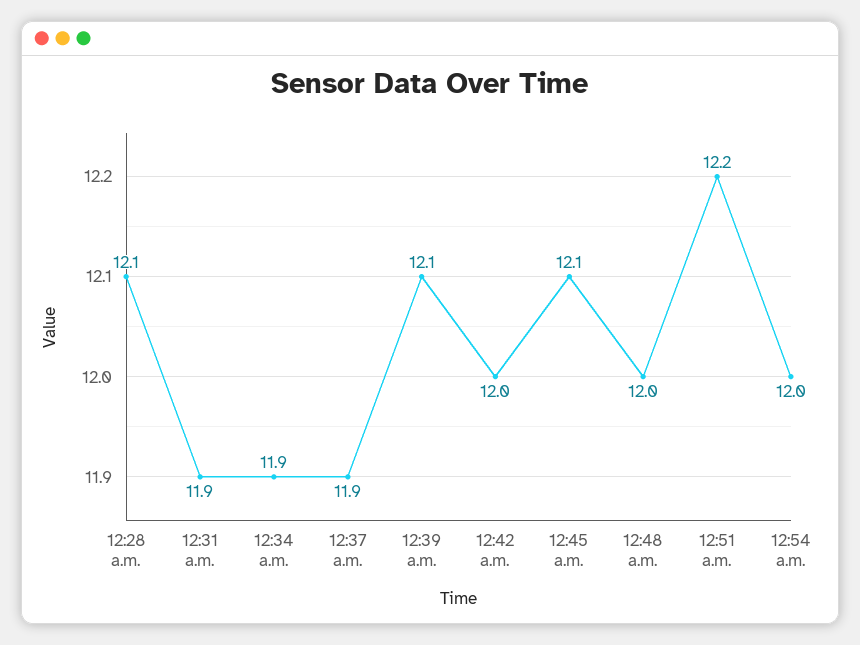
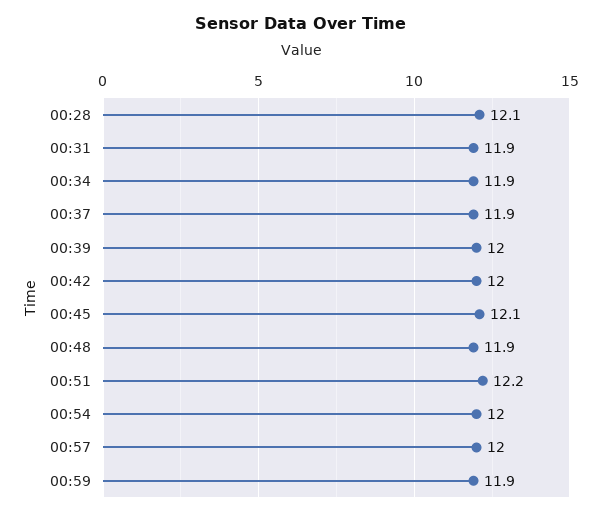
12:39 a.m.: 12.1 -> 12
12:48 a.m.: 12 -> 11.9
00:57: none -> 12
00:59: none -> 11.9

